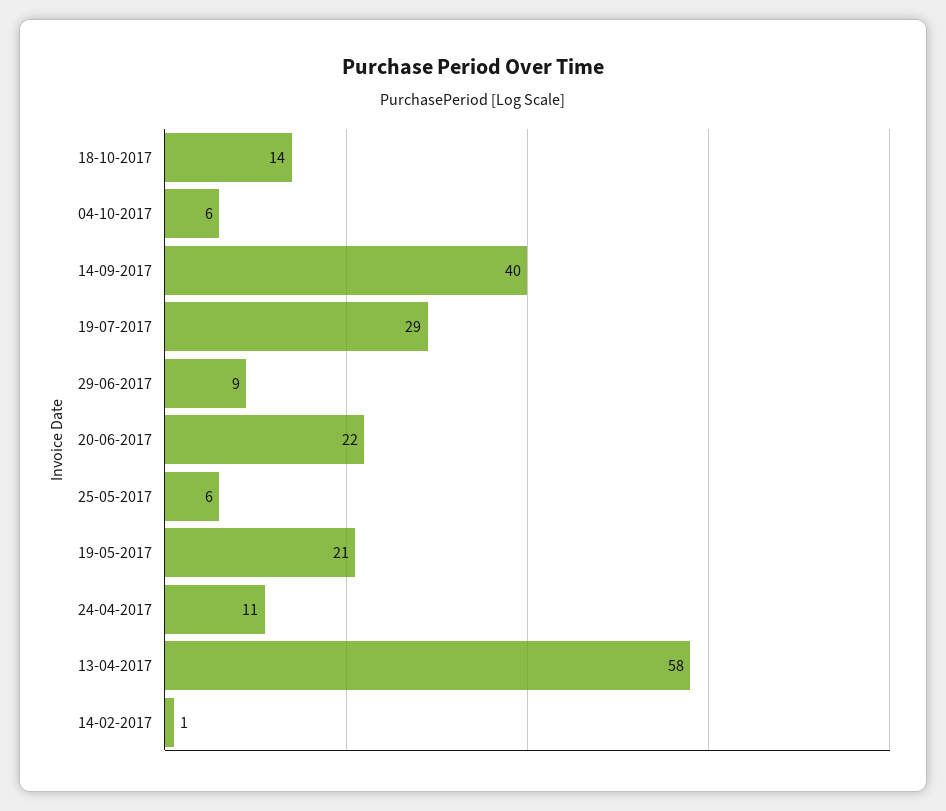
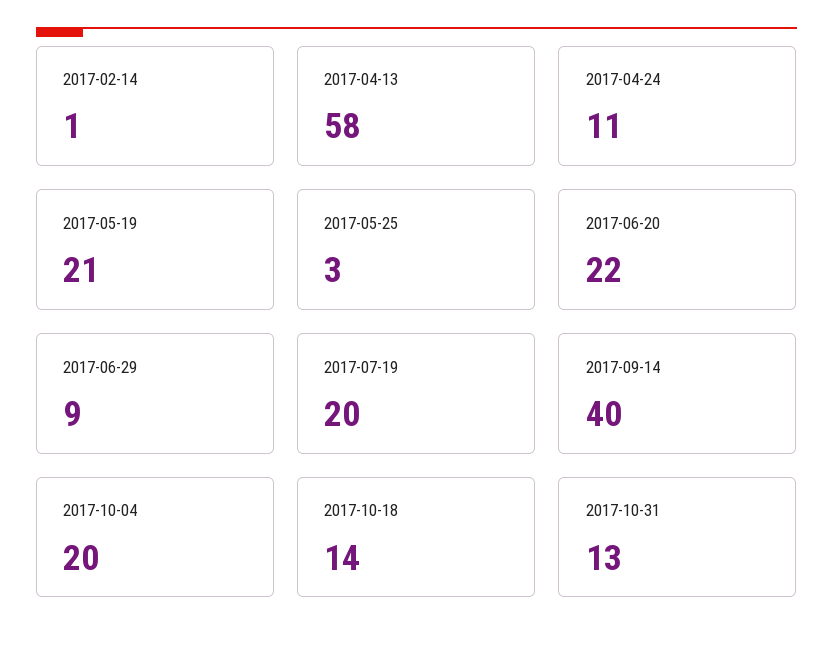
04-10-2017: 6 -> 20
19-07-2017: 29 -> 20
25-05-2017: 6 -> 3
2017-10-31: none -> 13

